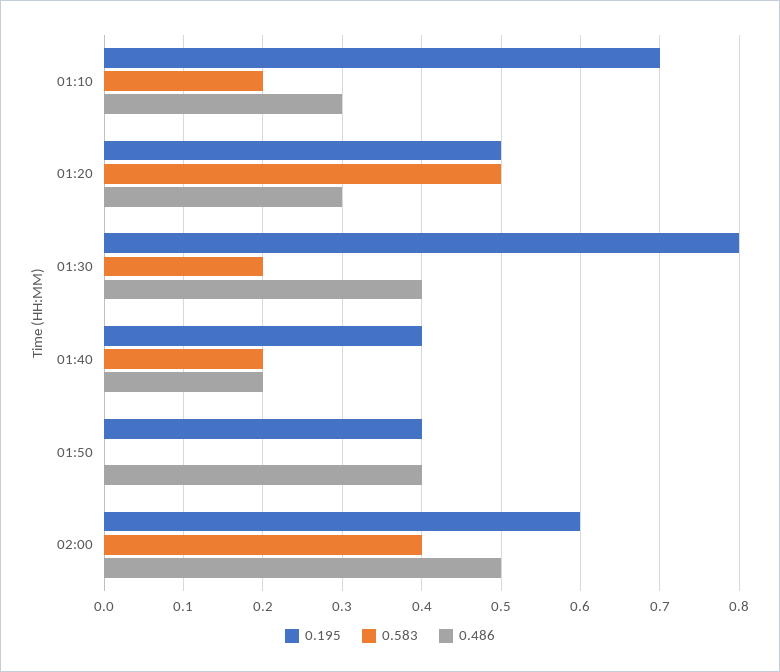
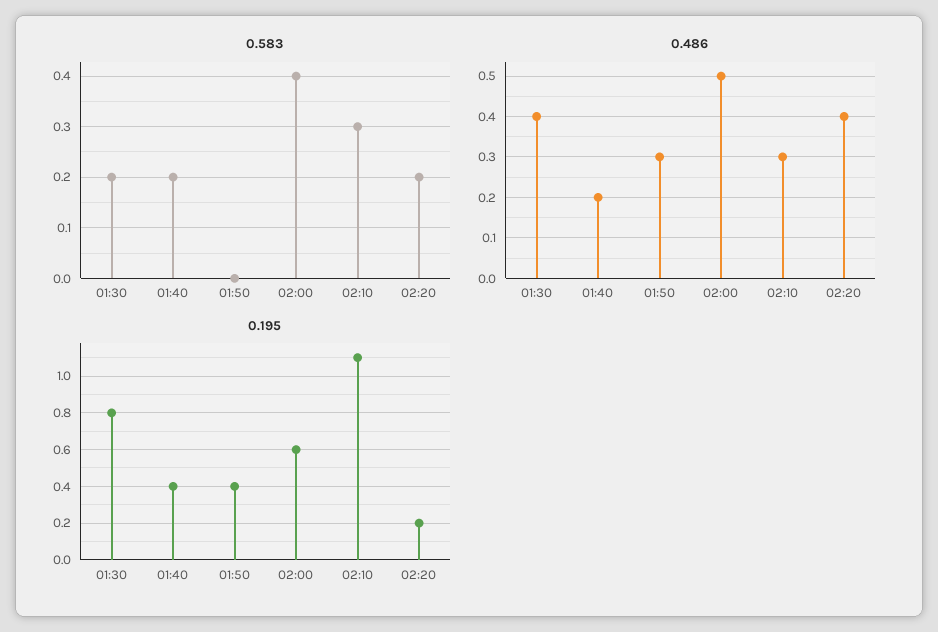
0.195, 01:10: 0.7 -> none
0.583, 01:10: 0.2 -> none
0.486, 01:10: 0.3 -> none
0.195, 01:20: 0.5 -> none
0.583, 01:20: 0.5 -> none
0.486, 01:20: 0.3 -> none
0.486, 01:50: 0.4 -> 0.3
0.583, 02:10: none -> 0.3
0.583, 02:20: none -> 0.2
0.486, 02:10: none -> 0.3
0.486, 02:20: none -> 0.4
0.195, 02:10: none -> 1.1
0.195, 02:20: none -> 0.2

